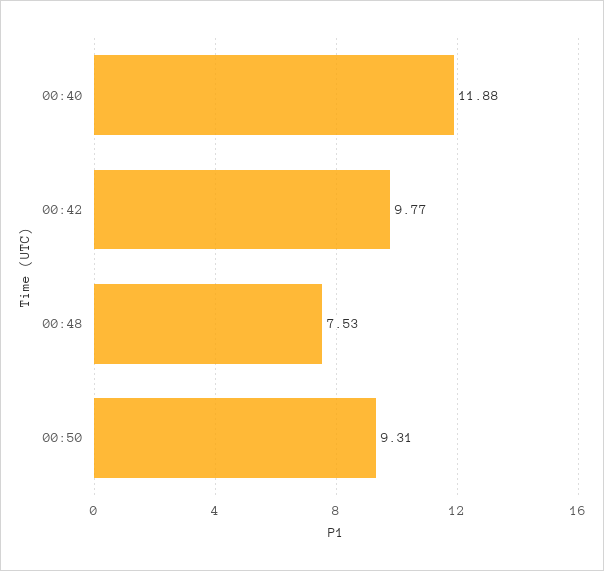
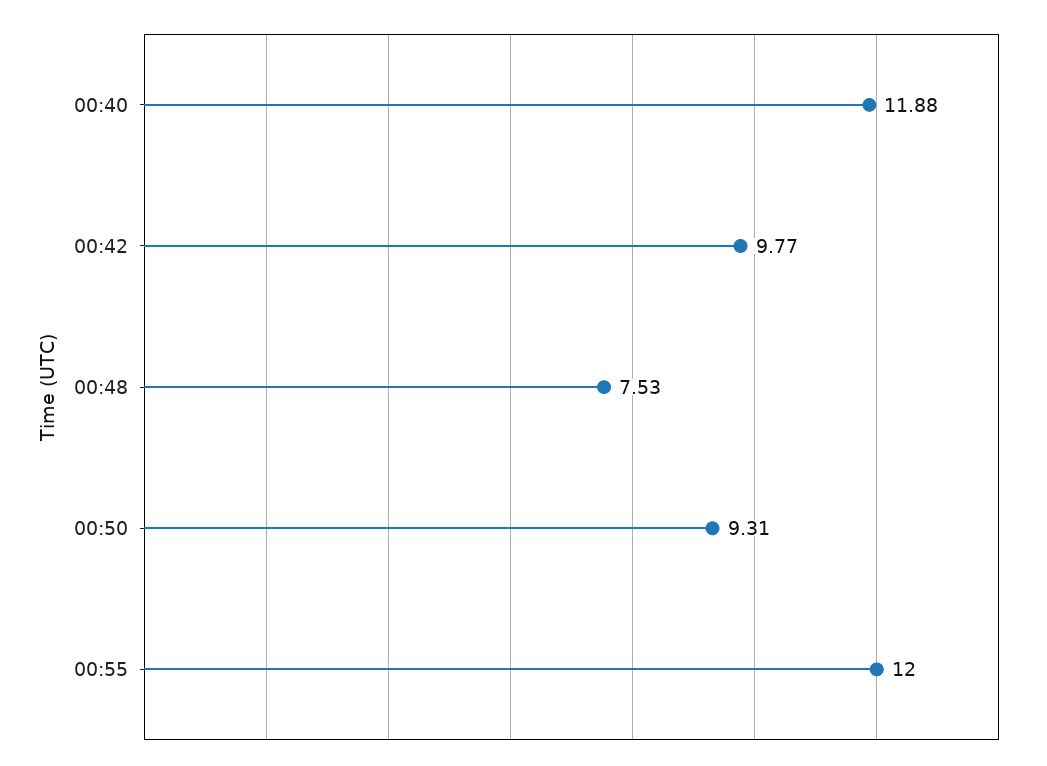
00:55: none -> 12

